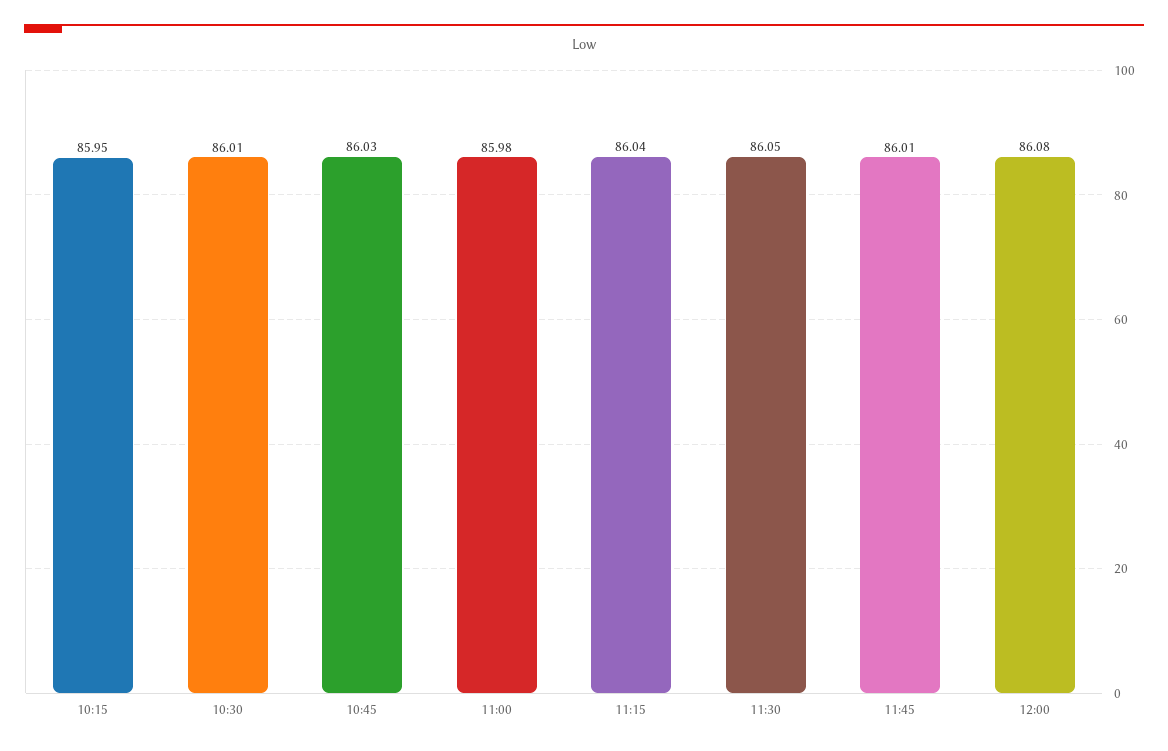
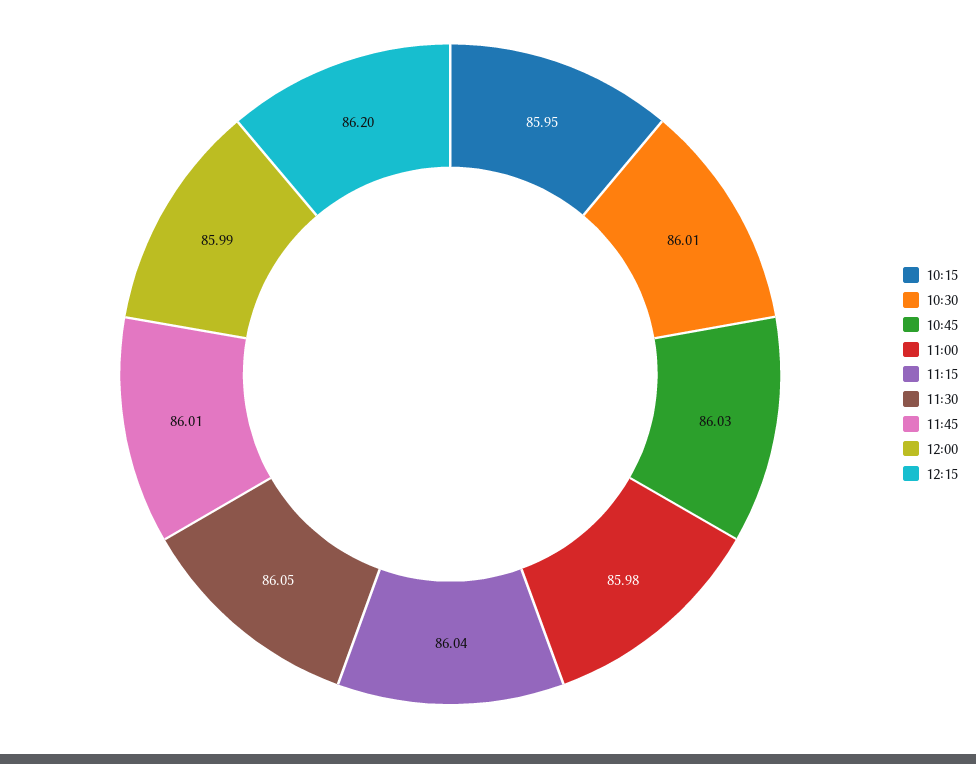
12:00: 86.08 -> 85.99
12:15: none -> 86.2

